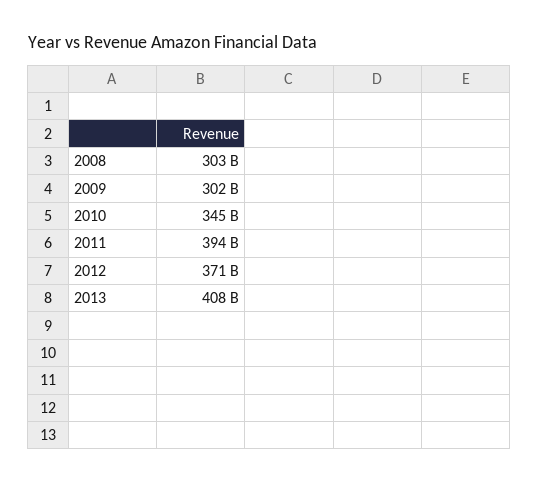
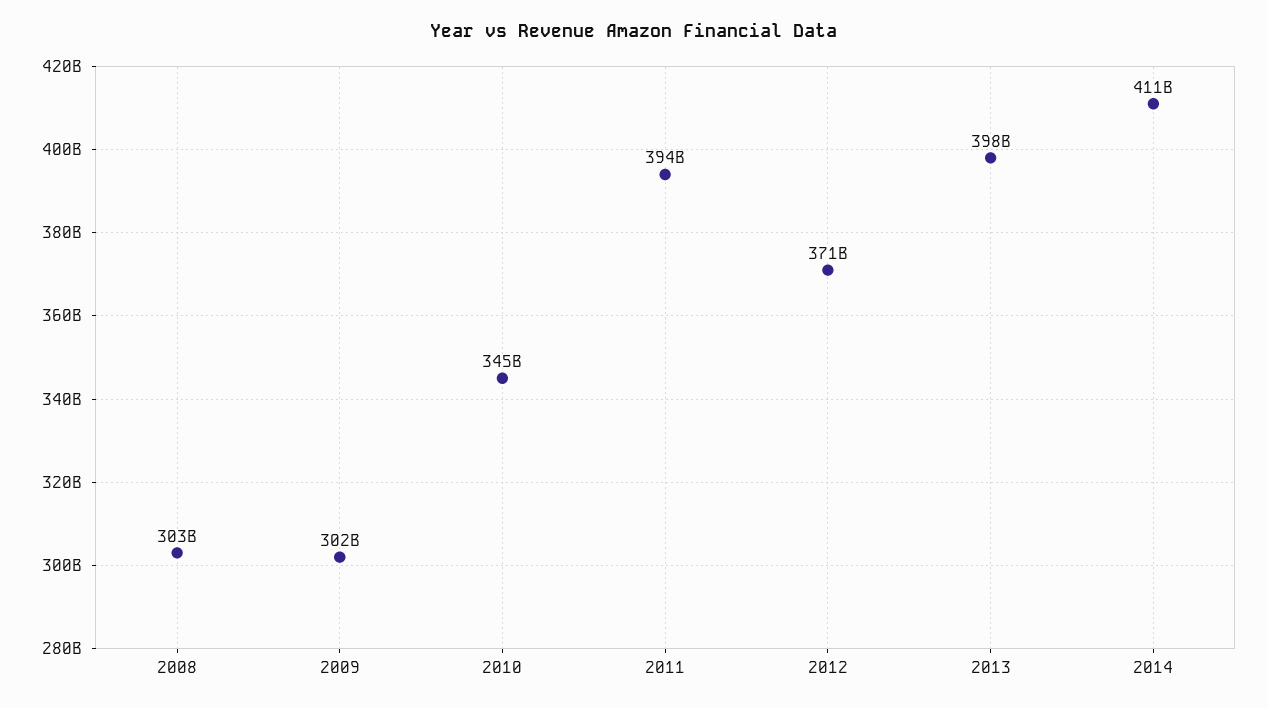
2013: 408000000000 -> 398000000000
2014: none -> 411000000000

